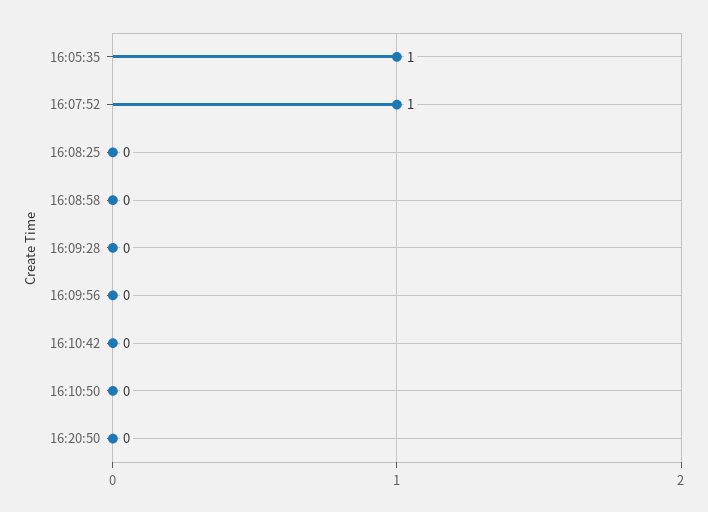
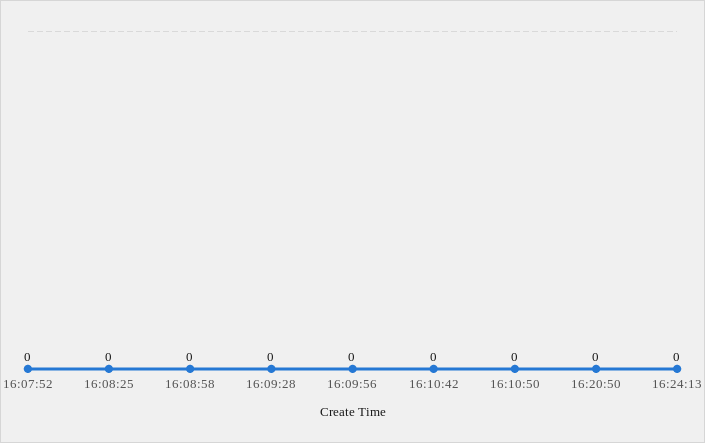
16:05:35: 1 -> none
16:07:52: 1 -> 0
16:24:13: none -> 0

